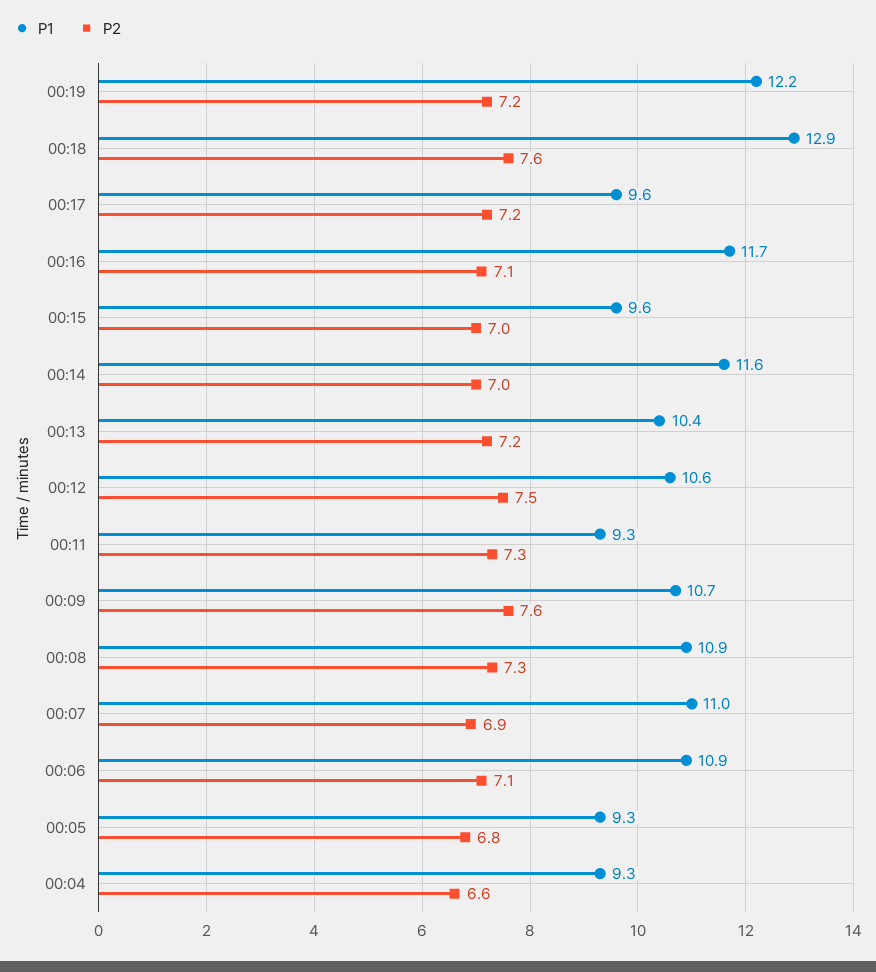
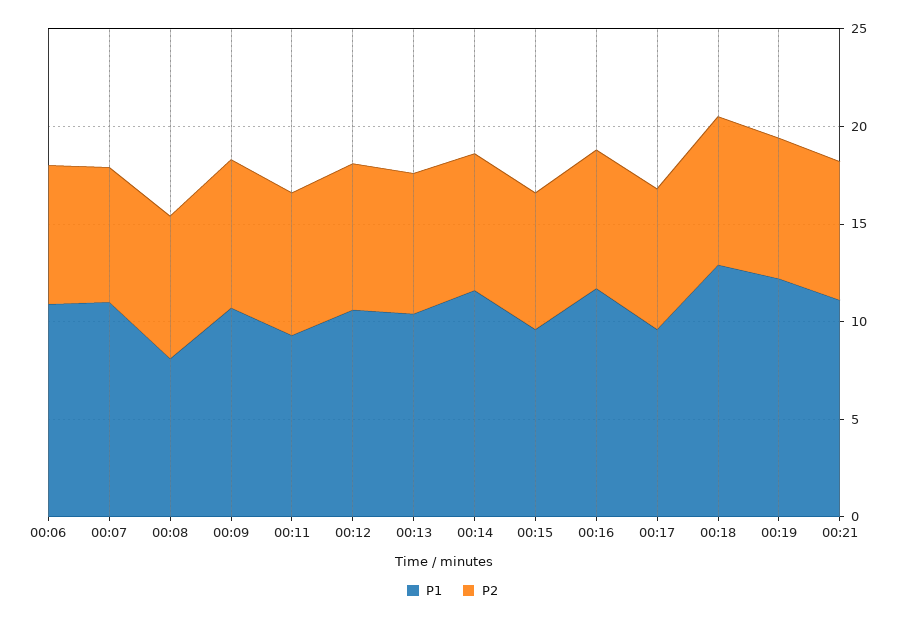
P1, 00:08: 10.9 -> 8
P1, 00:05: 9.3 -> none
P2, 00:05: 6.8 -> none
P1, 00:04: 9.3 -> none
P2, 00:04: 6.6 -> none
P1, 00:21: none -> 11
P2, 00:21: none -> 7

